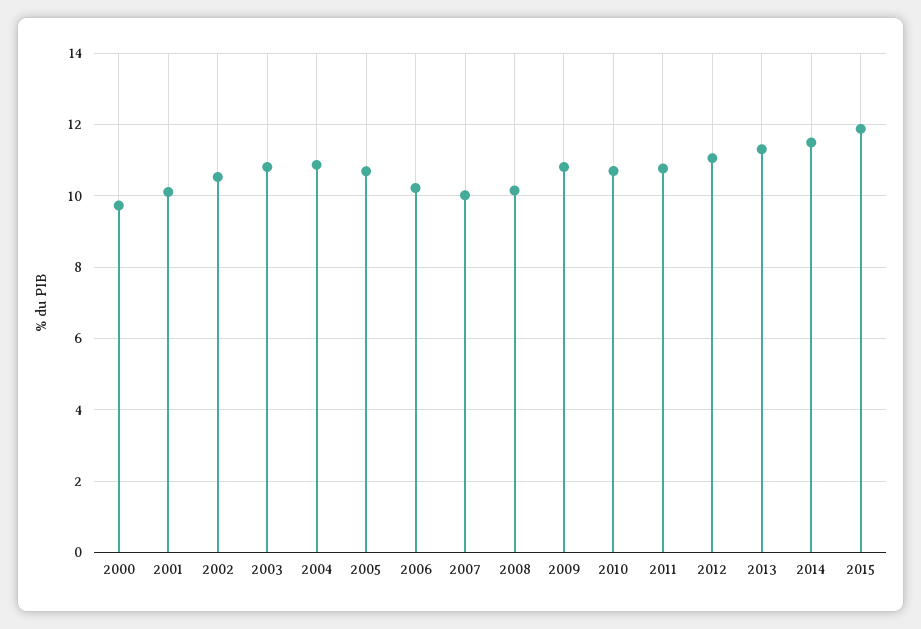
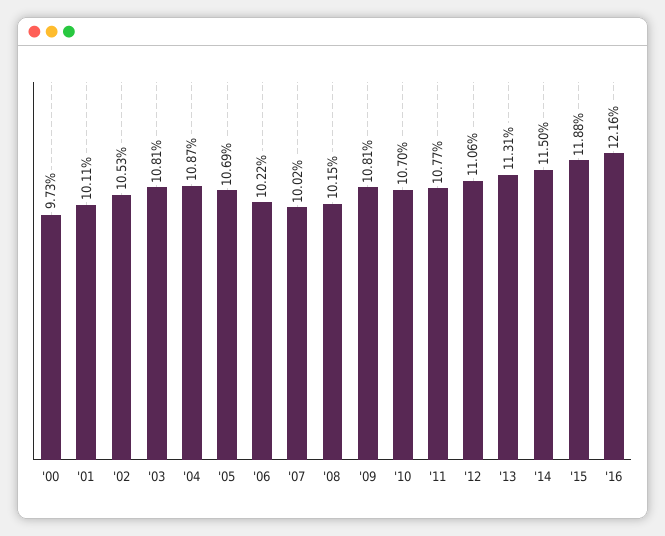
'16: none -> 12.16

